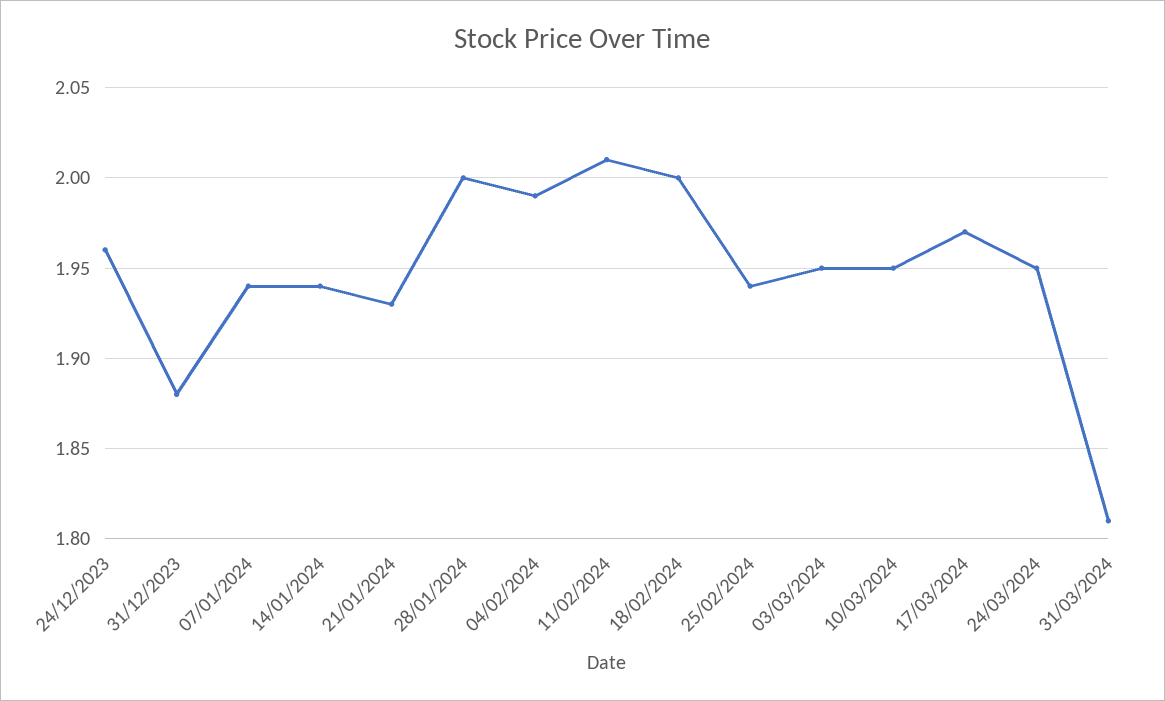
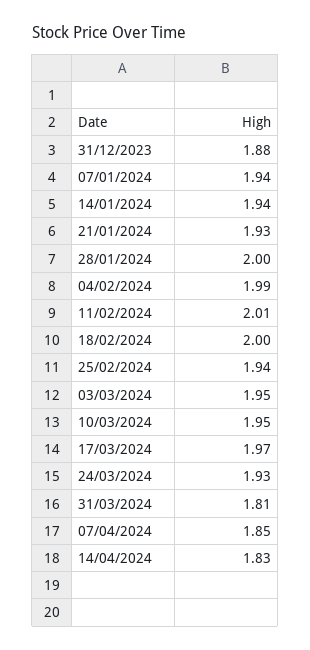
24/12/2023: 1.96 -> none
24/03/2024: 1.95 -> 1.93
07/04/2024: none -> 1.85
14/04/2024: none -> 1.83

